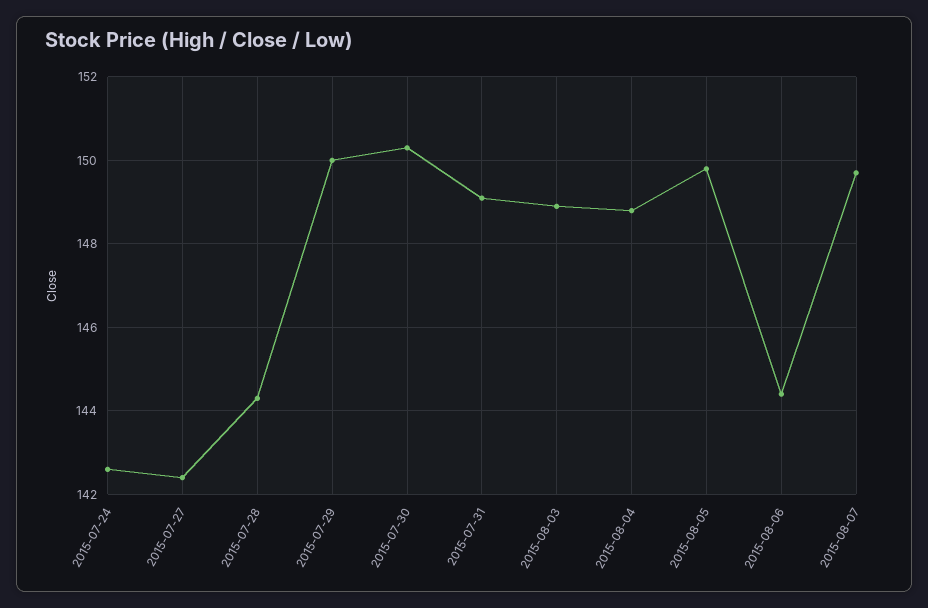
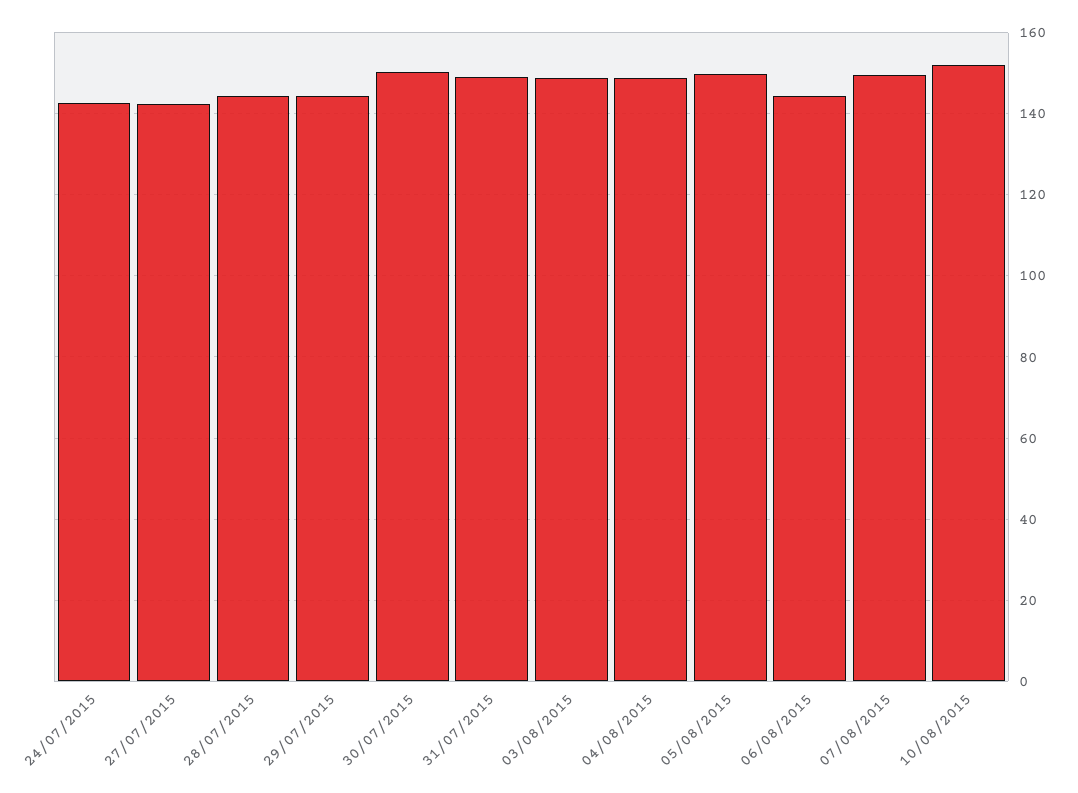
2015-07-29: 150 -> 144
10/08/2015: none -> 152

